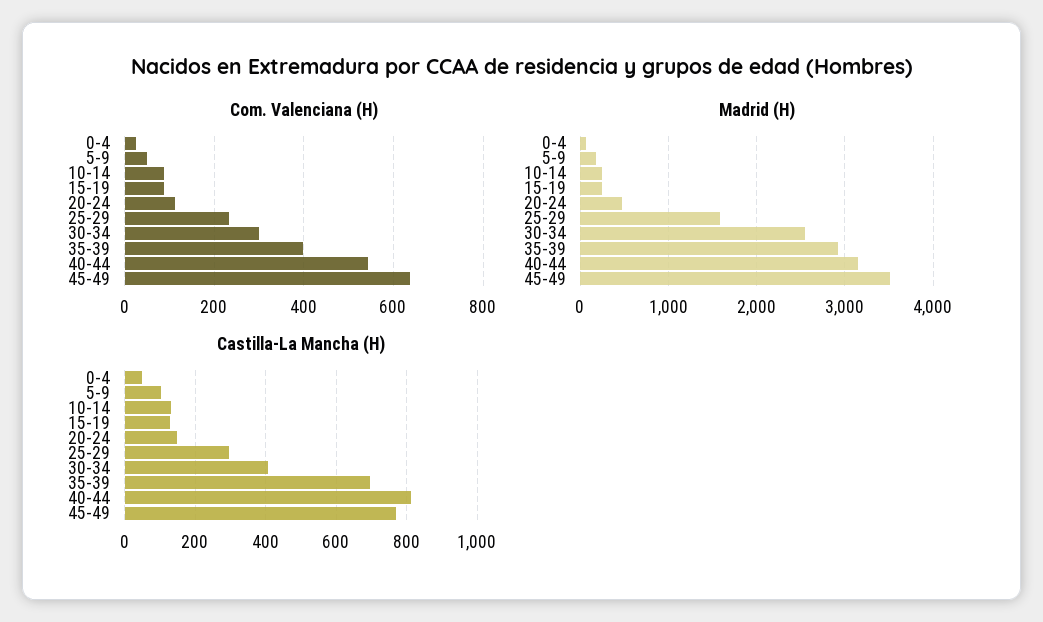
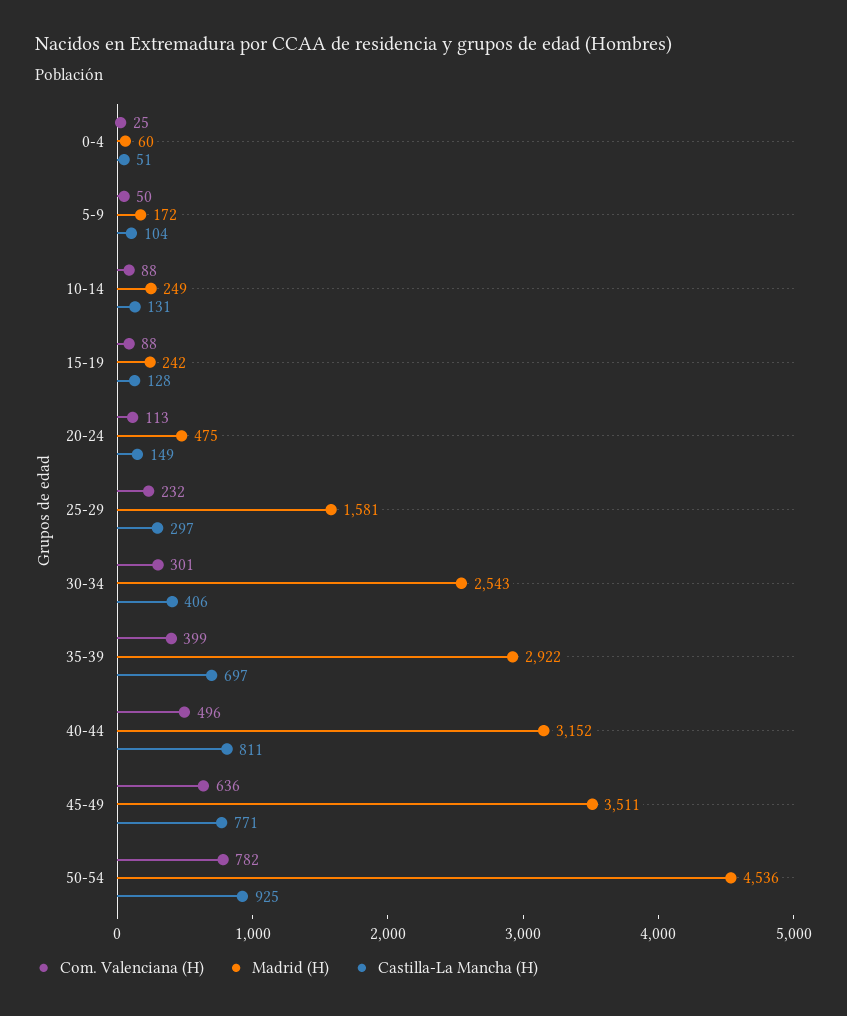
Com. Valenciana (H), 40-44: 540 -> 496
Com. Valenciana (H), 50-54: none -> 782
Madrid (H), 50-54: none -> 4536
Castilla-La Mancha (H), 50-54: none -> 925

